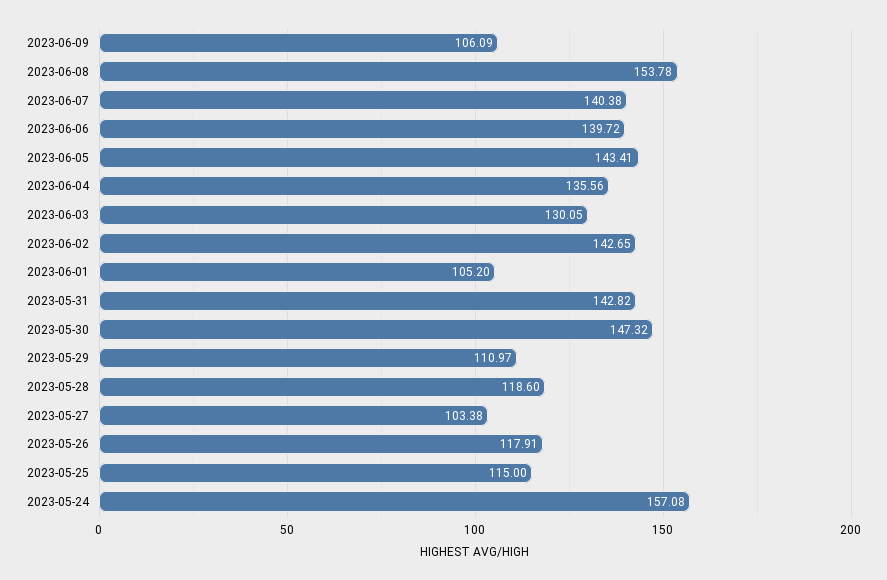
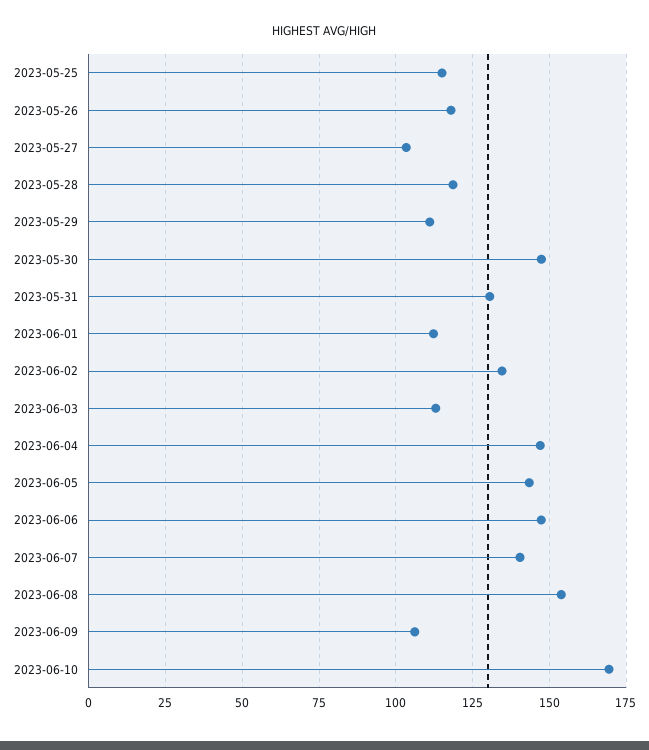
2023-06-06: 139.72 -> 147.5
2023-06-04: 135.56 -> 147.5
2023-06-03: 130.05 -> 112.5
2023-06-02: 142.65 -> 135
2023-06-01: 105.2 -> 112.5
2023-05-31: 142.82 -> 130
2023-05-24: 157.08 -> none
2023-06-10: none -> 170

